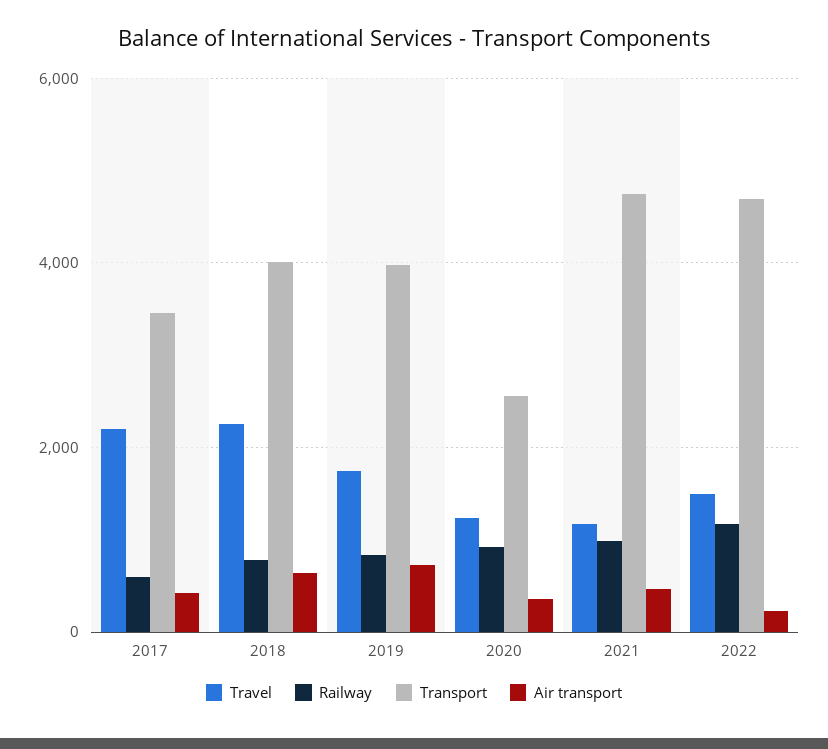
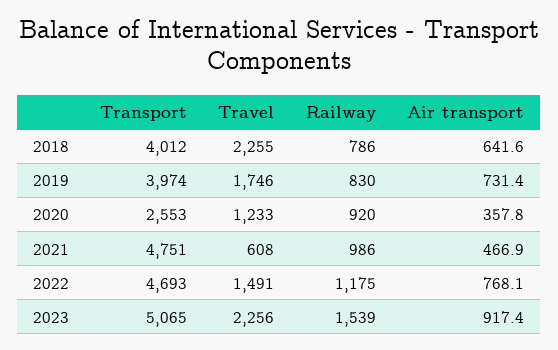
Travel, 2017: 2200 -> none
Railway, 2017: 600 -> none
Transport, 2017: 3400 -> none
Air transport, 2017: 400 -> none
Travel, 2021: 1200 -> 608
Air transport, 2022: 200 -> 768.1
Transport, 2023: none -> 5065
Travel, 2023: none -> 2256
Railway, 2023: none -> 1539
Air transport, 2023: none -> 917.4

